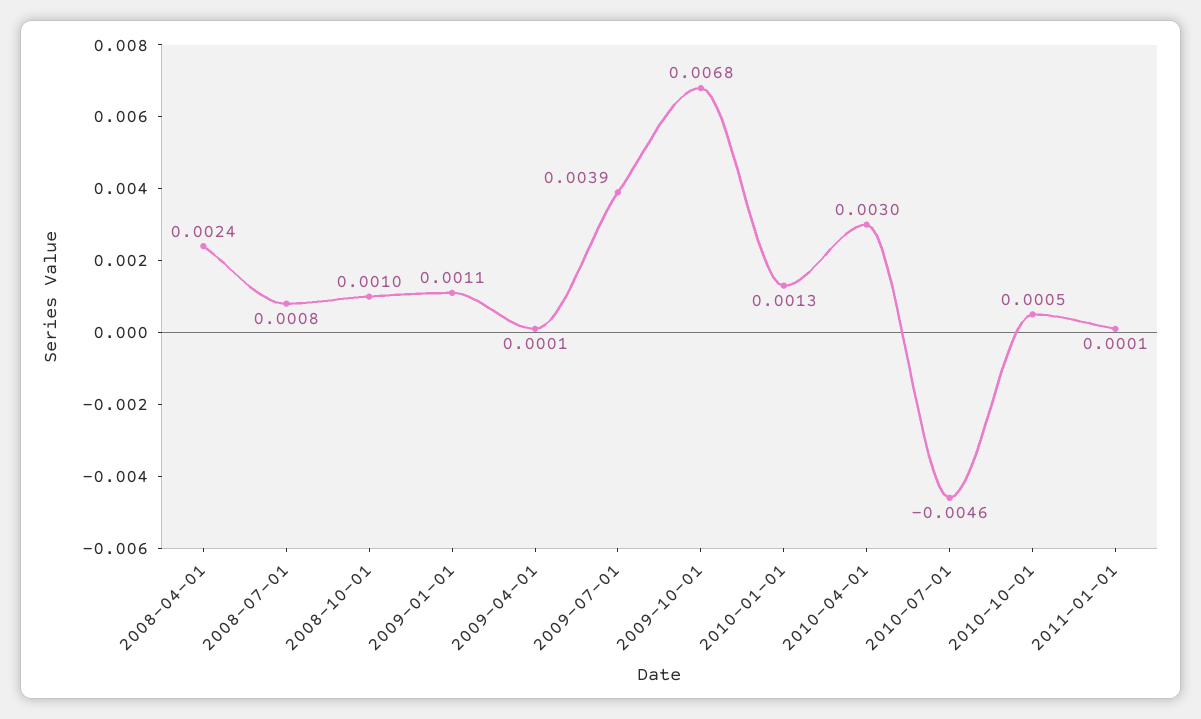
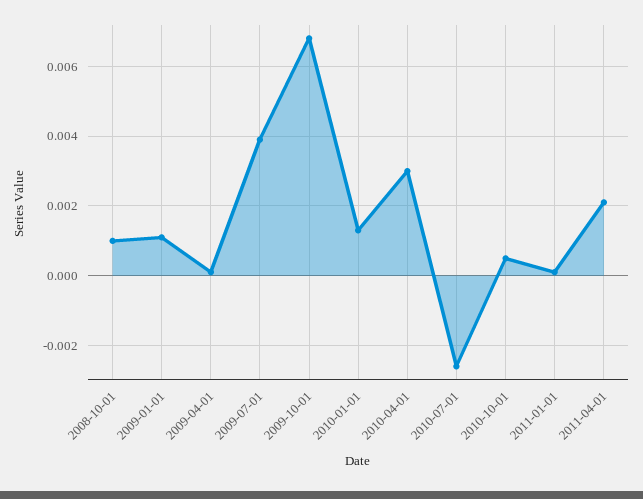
2008-04-01: 0.0024 -> none
2008-07-01: 0.0008 -> none
2010-07-01: -0.0046 -> -0.0025
2011-04-01: none -> 0.002

